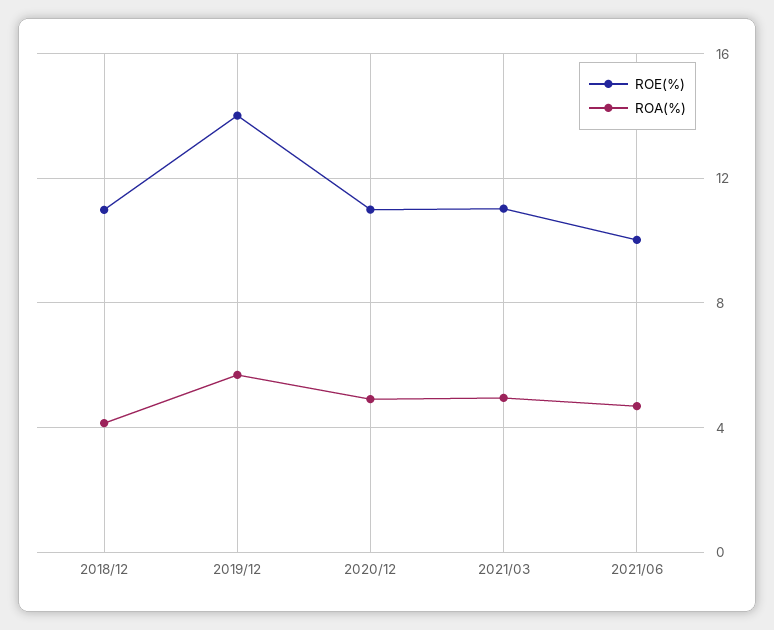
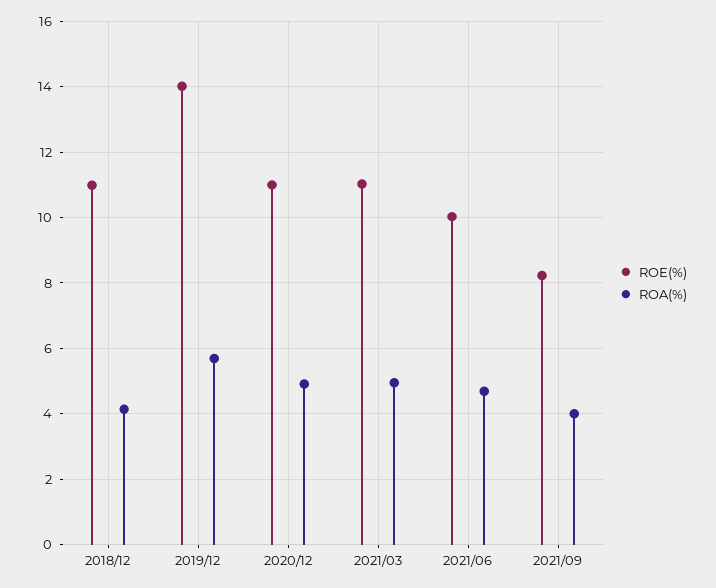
ROE(%), 2021/09: none -> 8.2
ROA(%), 2021/09: none -> 4

